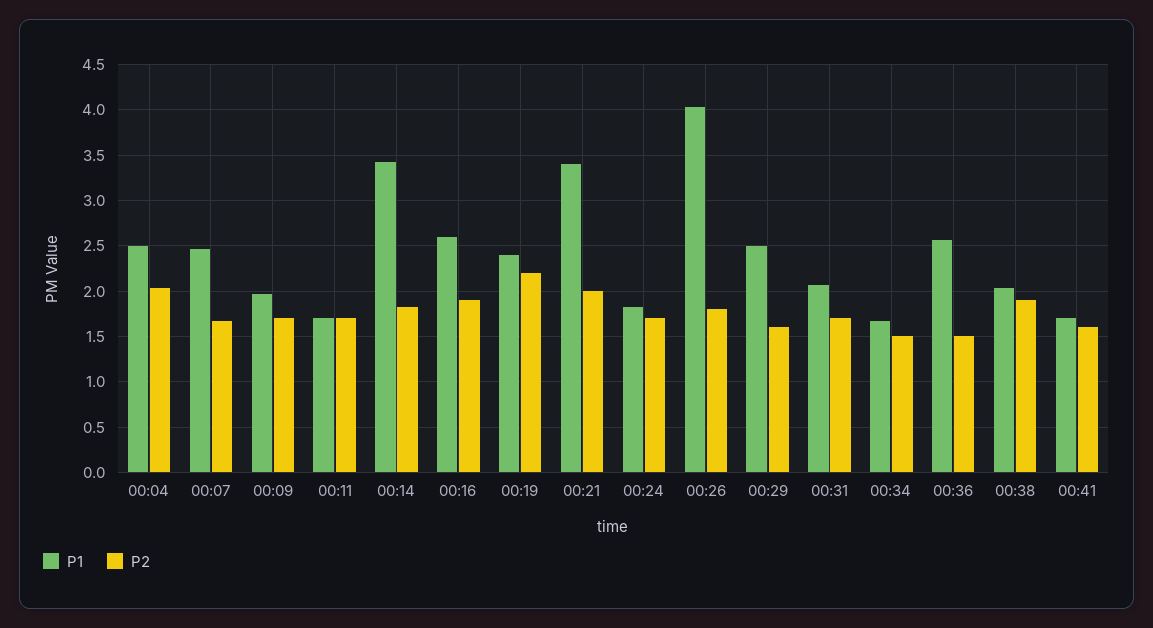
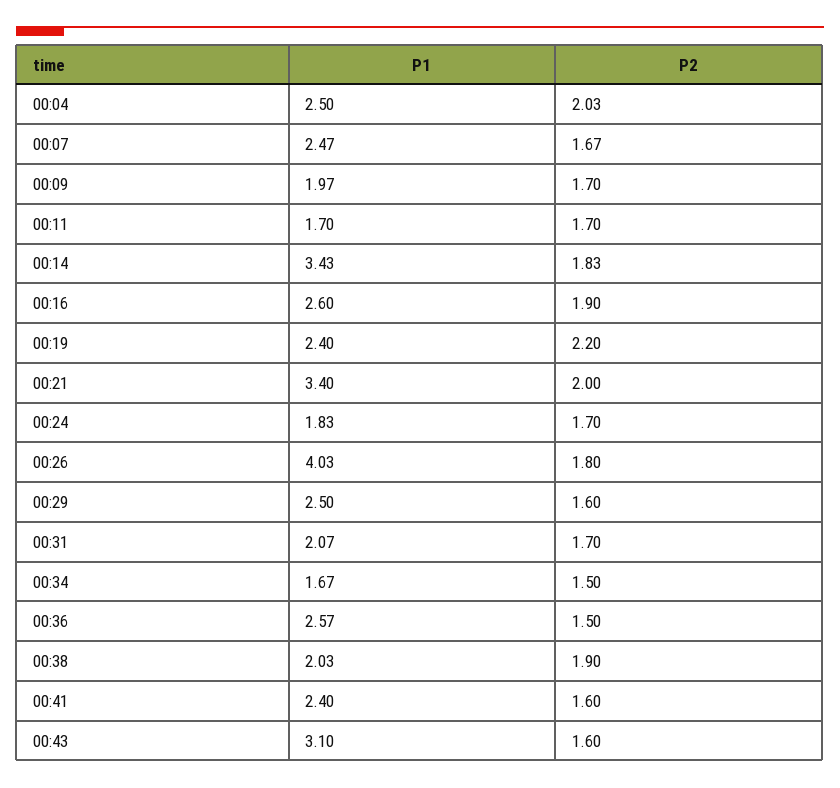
P1, 00:41: 1.7 -> 2.4
P1, 00:43: none -> 3.1
P2, 00:43: none -> 1.6

